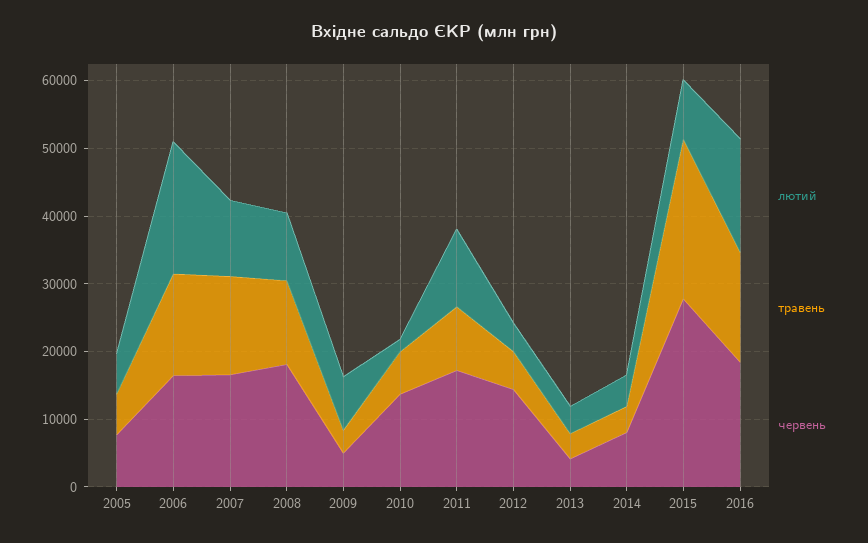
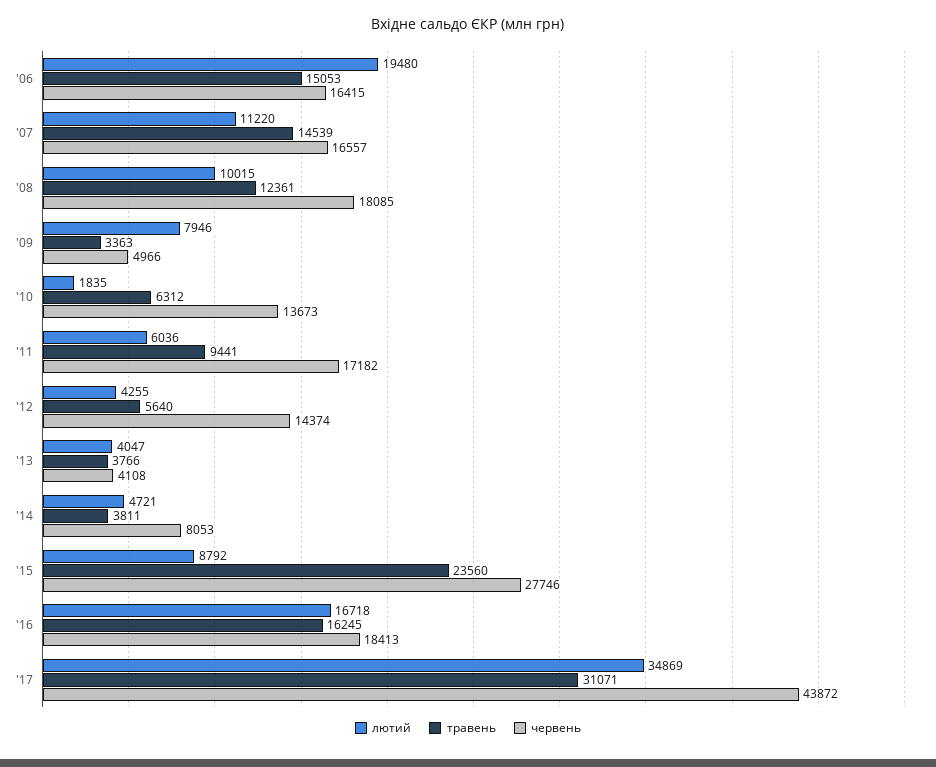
лютий, 2005: 6000 -> none
травень, 2005: 6000 -> none
червень, 2005: 8000 -> none
лютий, 2011: 12000 -> 6036
лютий, '17: none -> 34869
травень, '17: none -> 31071
червень, '17: none -> 43872

